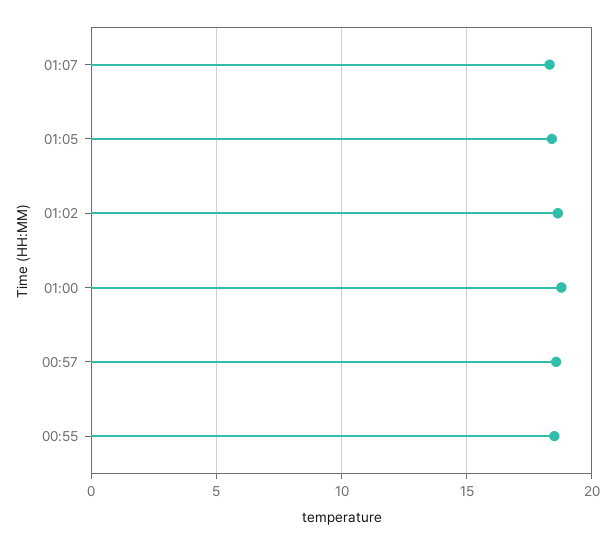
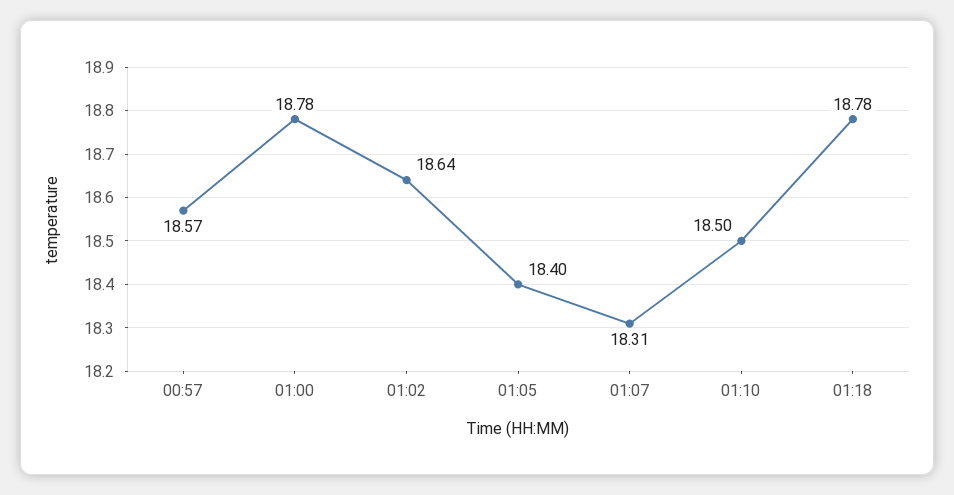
00:55: 18.5 -> none
01:10: none -> 18.5
01:18: none -> 18.78

